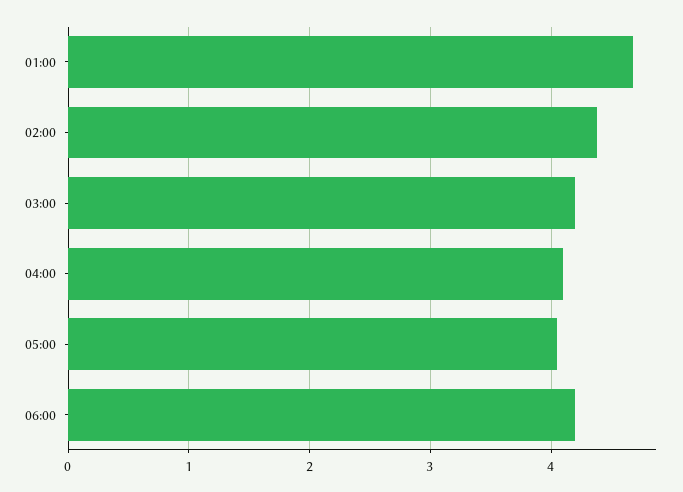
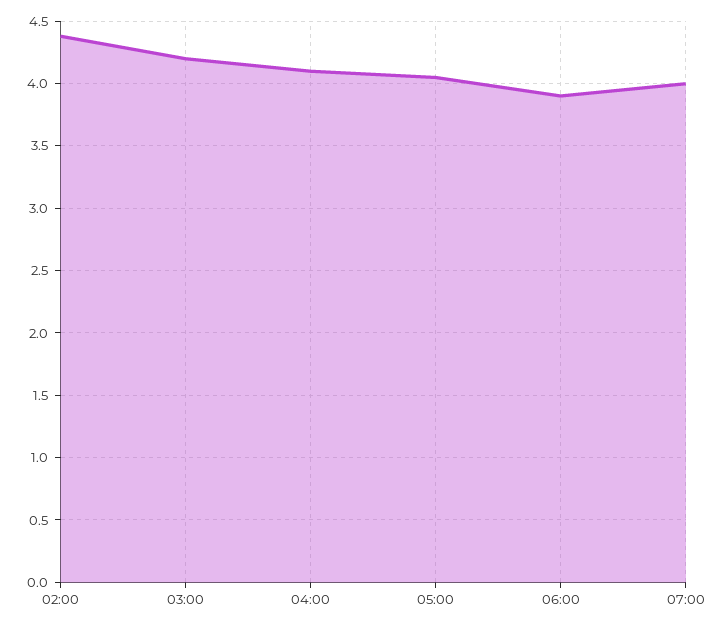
01:00: 4.7 -> none
06:00: 4.2 -> 3.9
07:00: none -> 4

